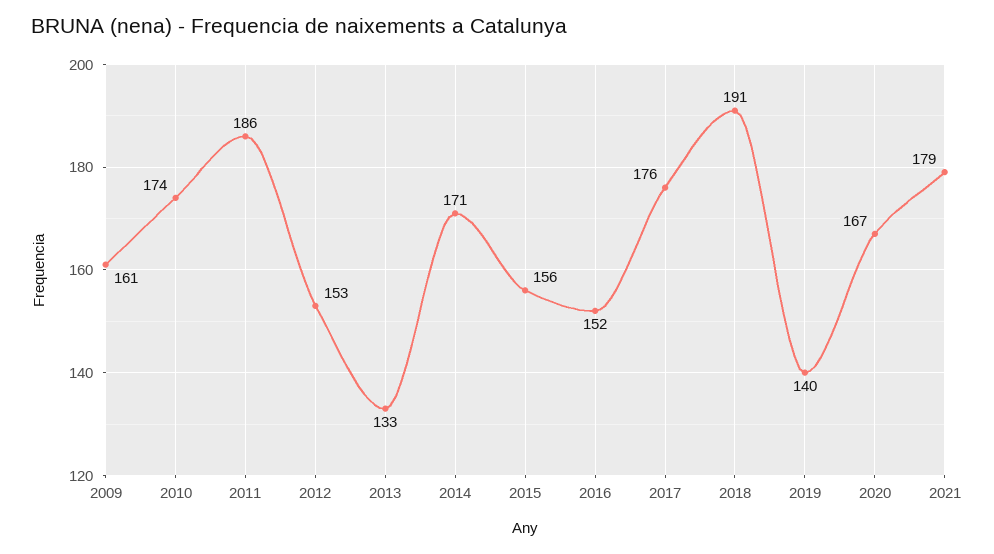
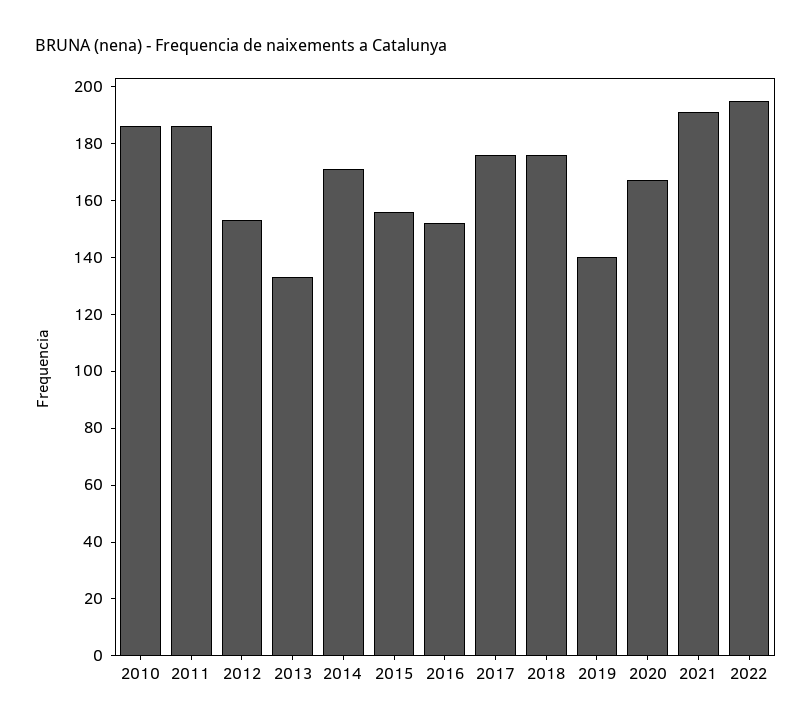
2009: 161 -> none
2010: 174 -> 185
2018: 191 -> 175
2021: 179 -> 190
2022: none -> 195

